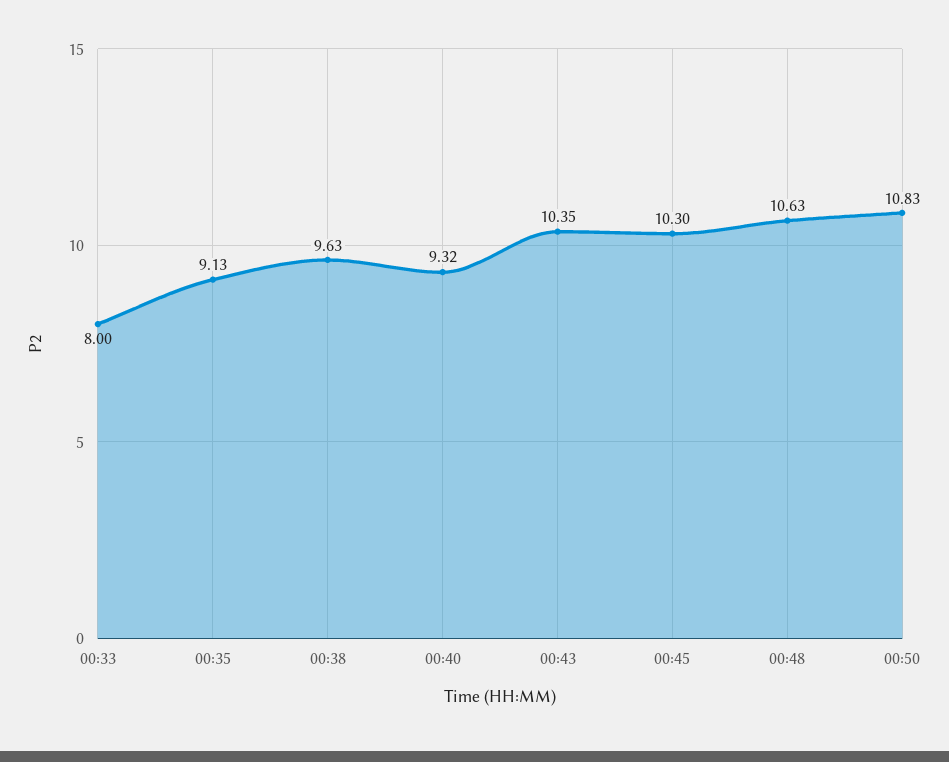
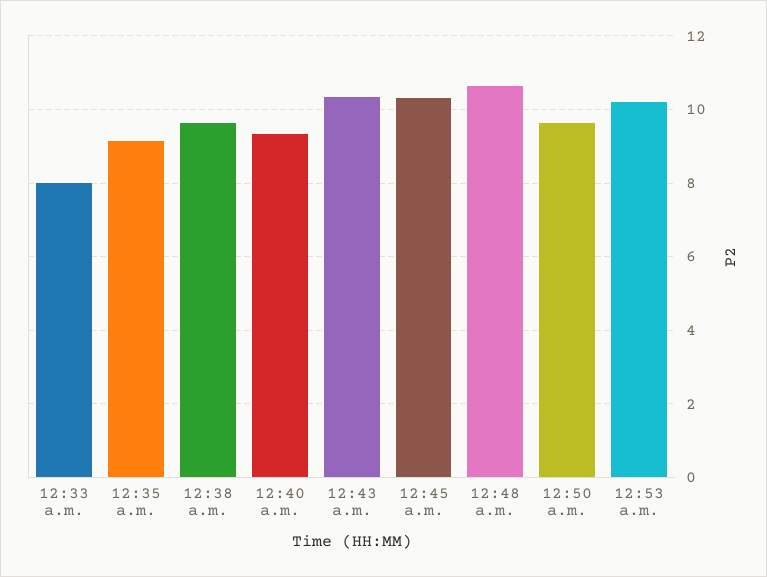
00:50: 10.83 -> 9.6
12:53 a.m.: none -> 10.2

